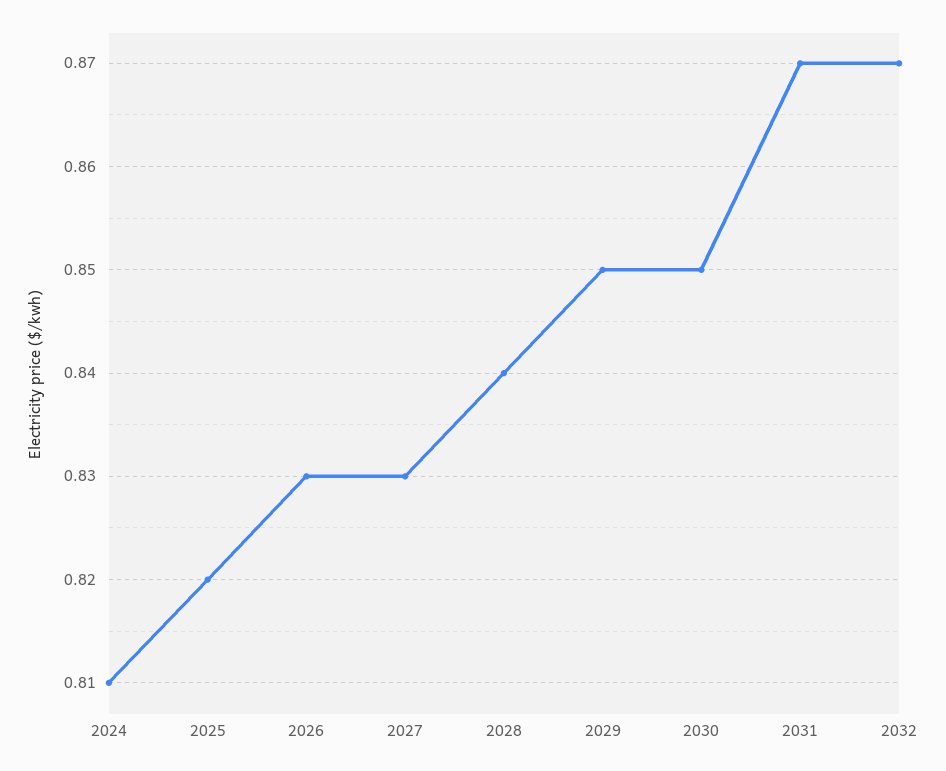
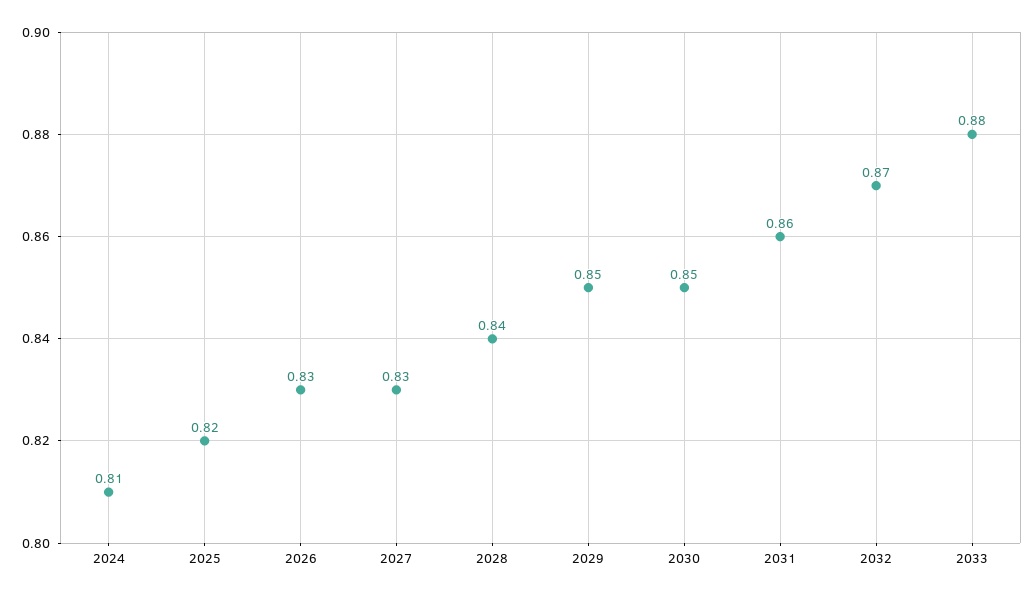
2031: 0.87 -> 0.86
2033: none -> 0.88

